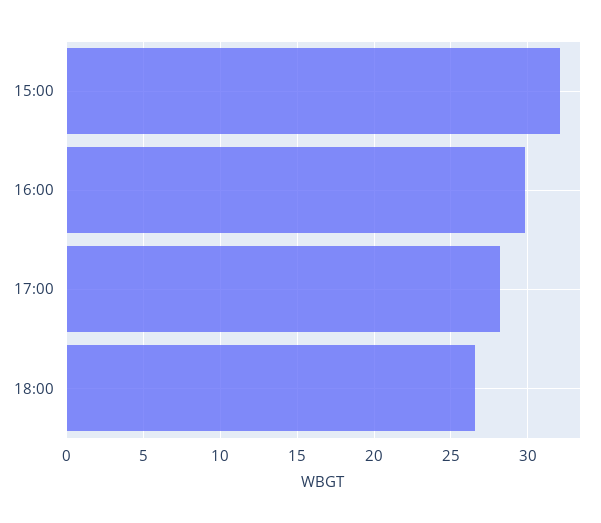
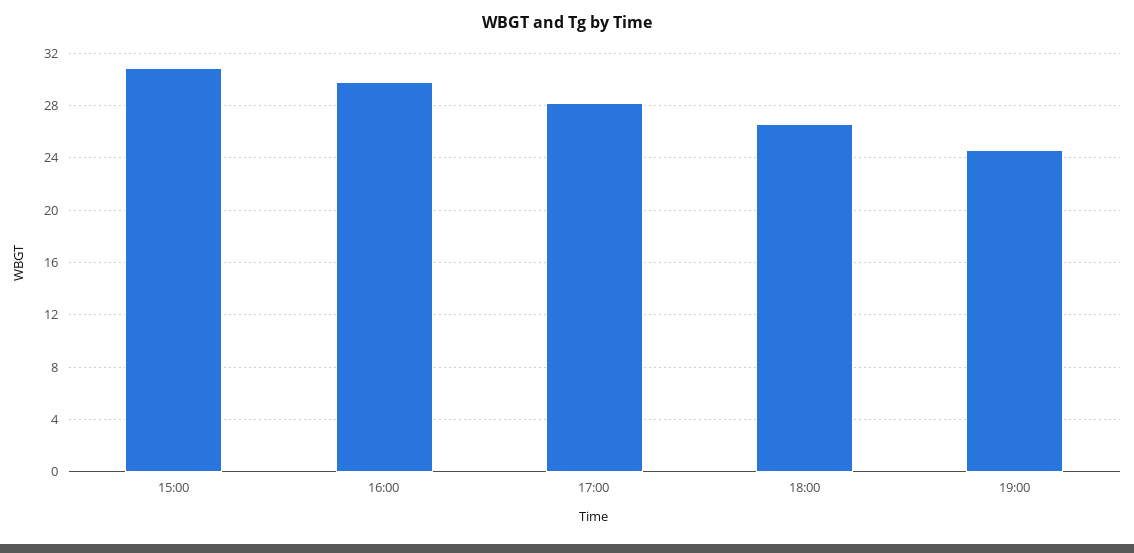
15:00: 32 -> 31
19:00: none -> 24.5

